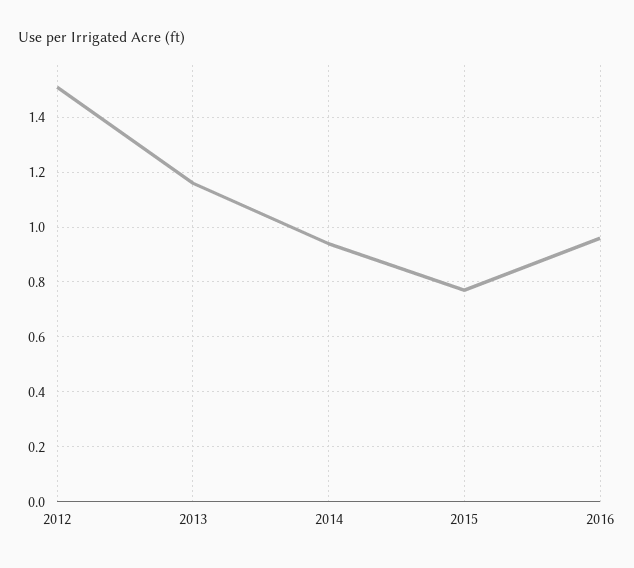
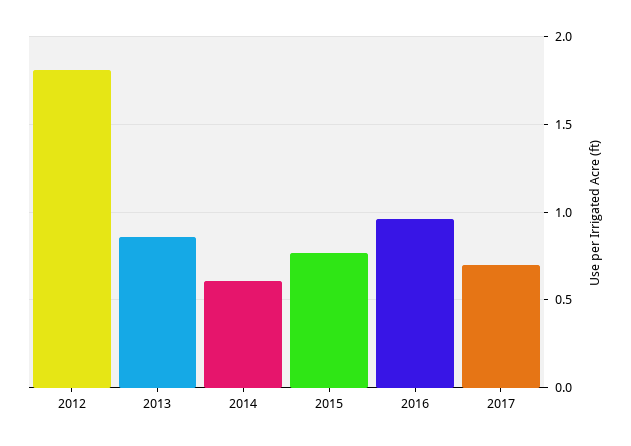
2012: 1.5 -> 1.8
2013: 1.15 -> 0.85
2014: 0.95 -> 0.6
2017: none -> 0.7

